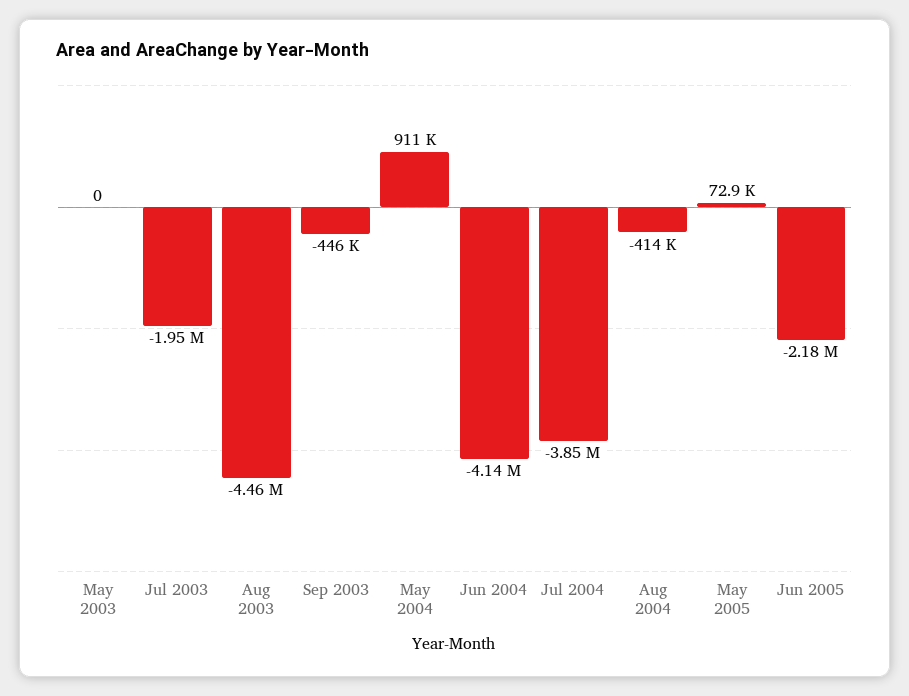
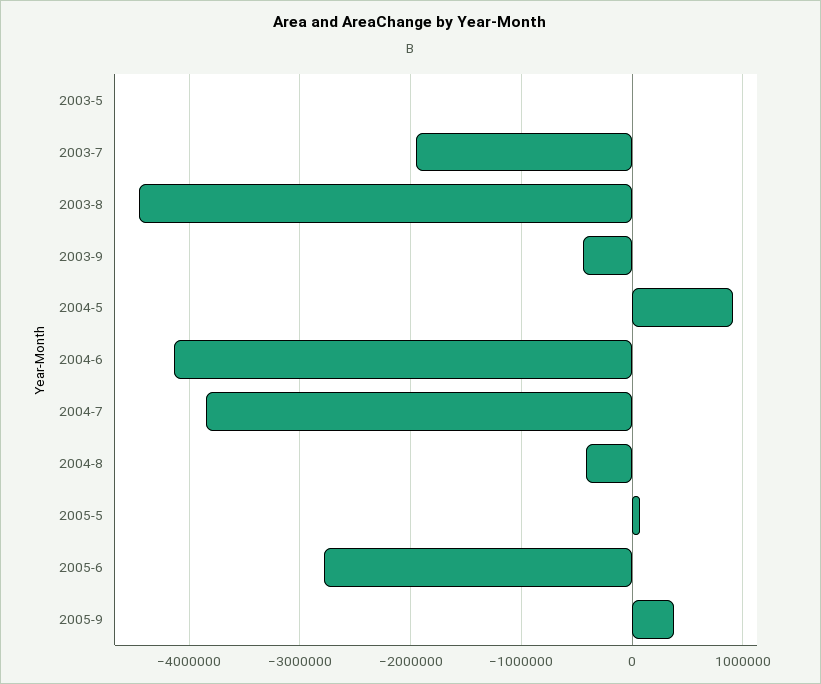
Jun 2005: -2180000 -> -2800000
2005-9: none -> 400000

